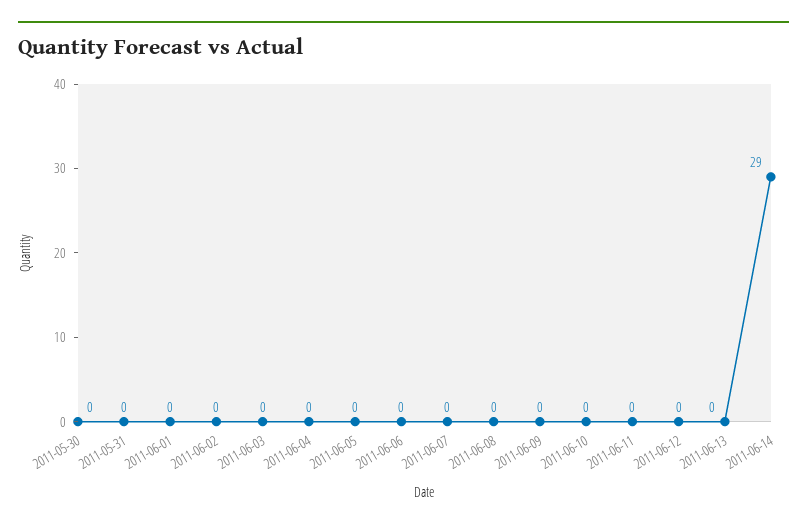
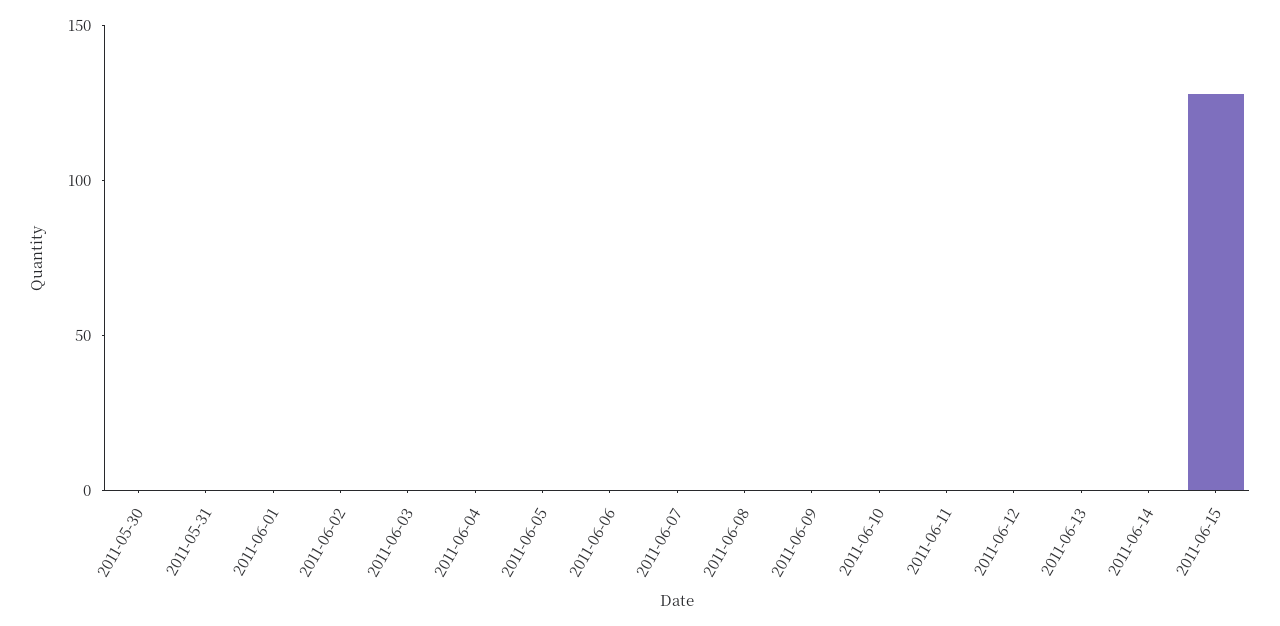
2011-06-14: 29 -> 0
2011-06-15: none -> 130

